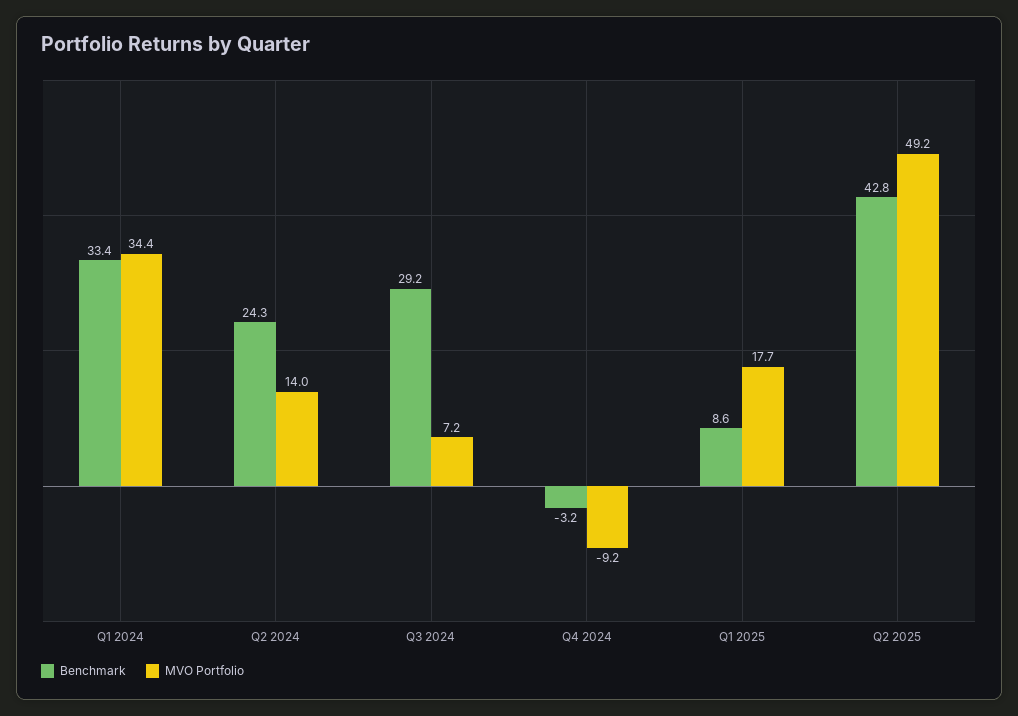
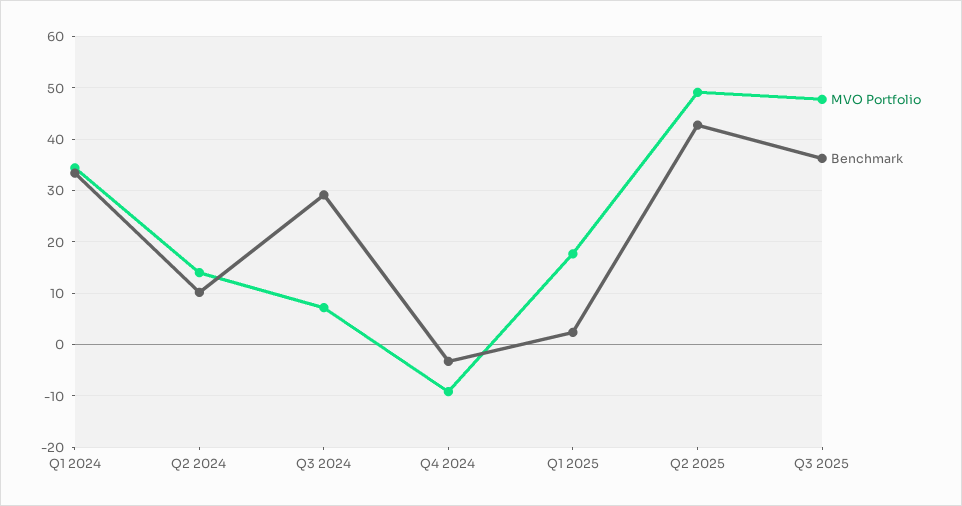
Benchmark, Q2 2024: 24.3 -> 10
Benchmark, Q1 2025: 8.6 -> 2
MVO Portfolio, Q3 2025: none -> 48
Benchmark, Q3 2025: none -> 36

